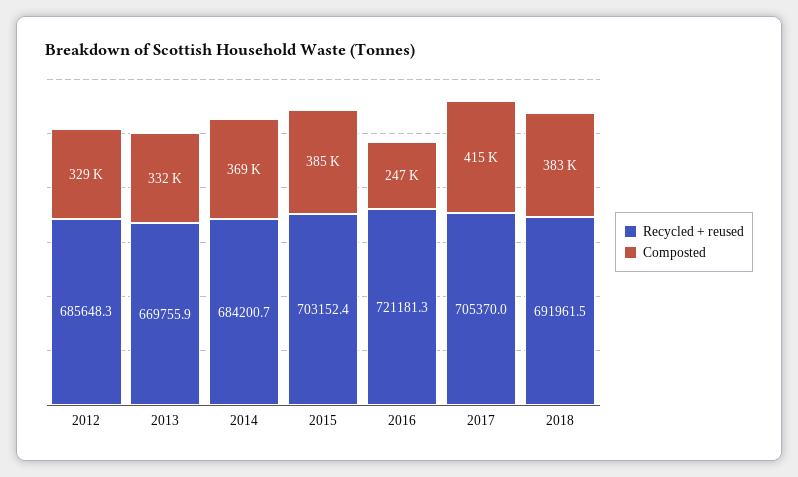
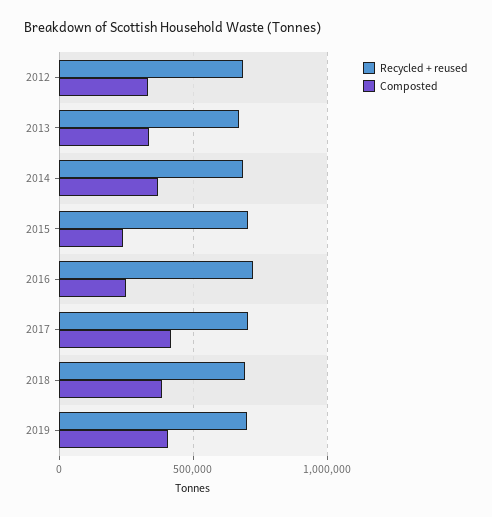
Composted, 2015: 385000 -> 250000
Recycled + reused, 2019: none -> 700000
Composted, 2019: none -> 400000

